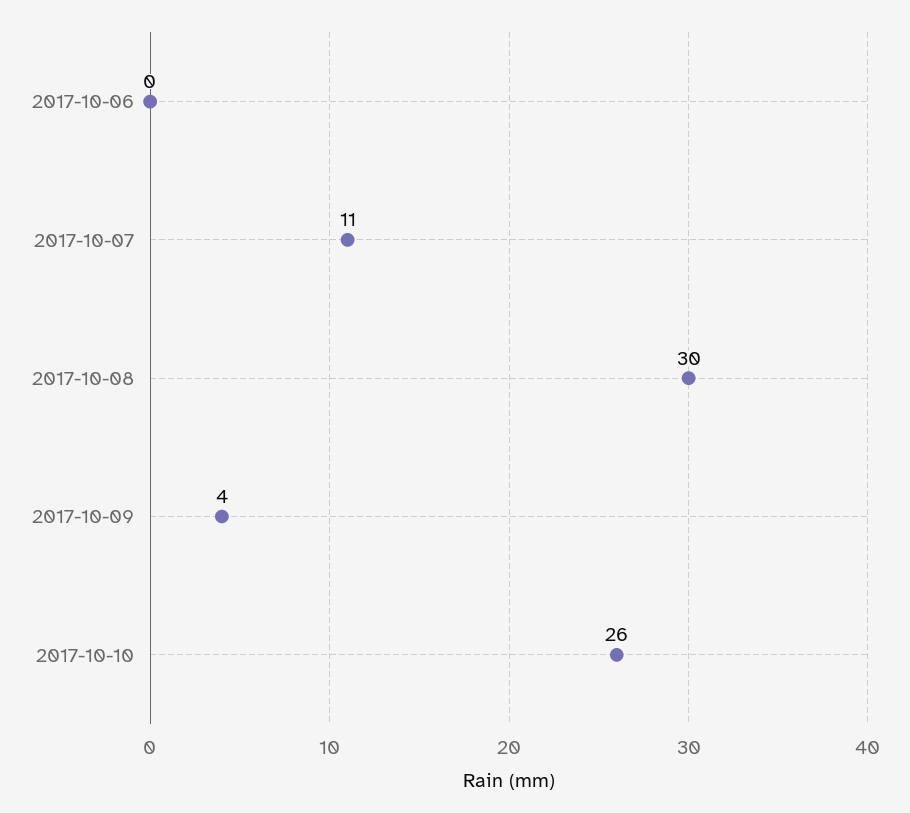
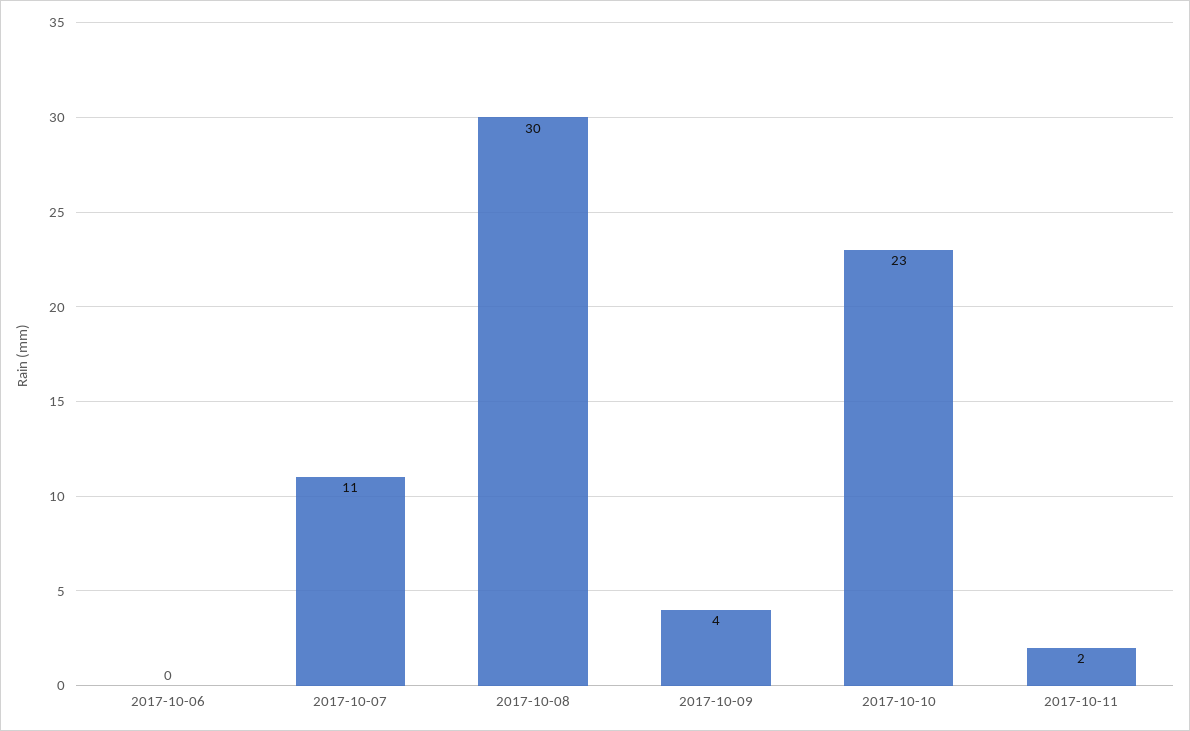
2017-10-10: 26 -> 23
2017-10-11: none -> 2

